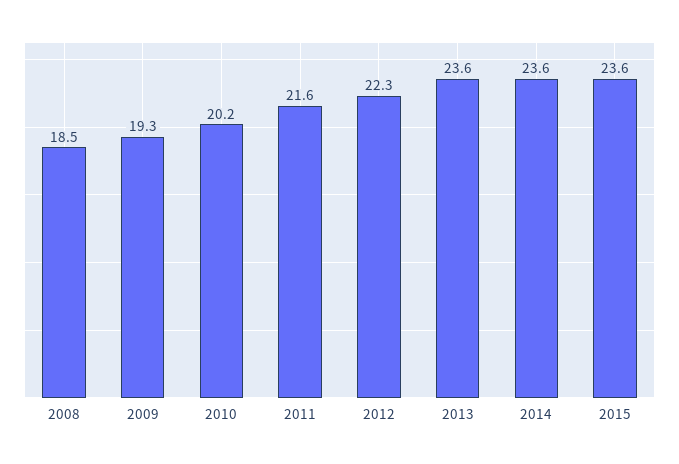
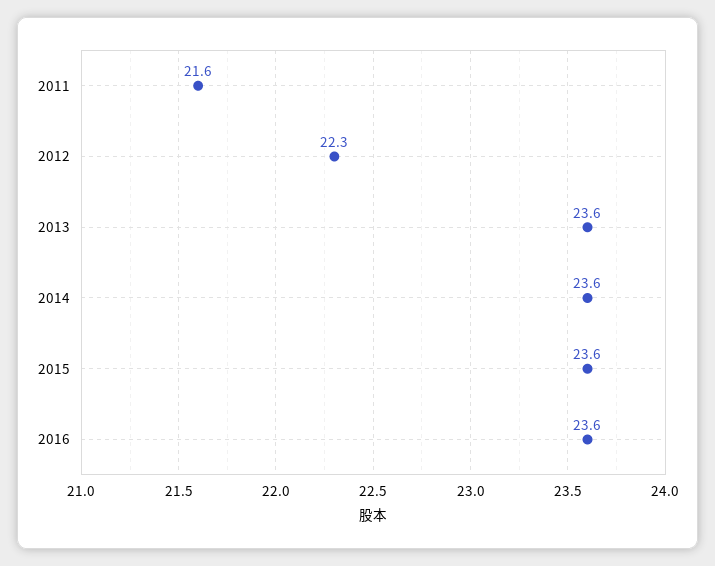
2008: 18.5 -> none
2009: 19.3 -> none
2010: 20.2 -> none
2016: none -> 23.6

